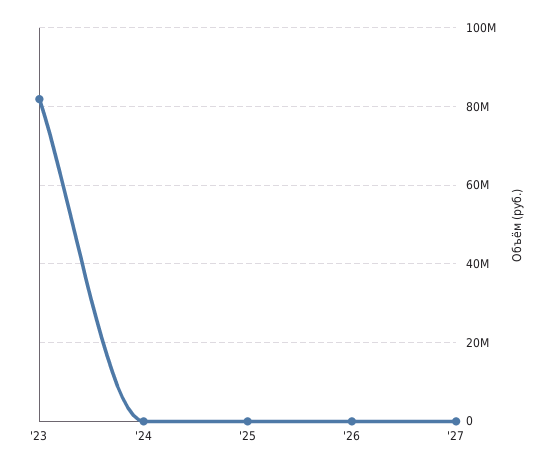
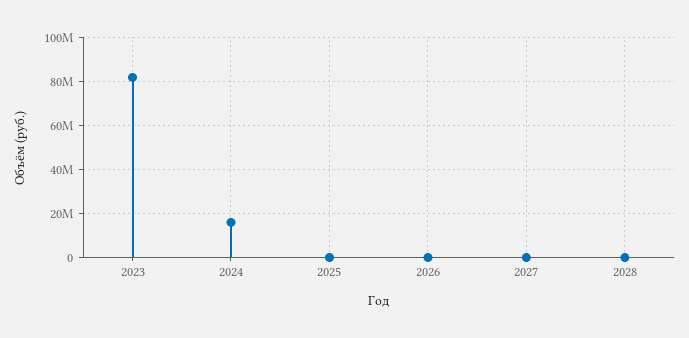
'24: 0 -> 15000000
2028: none -> 0

